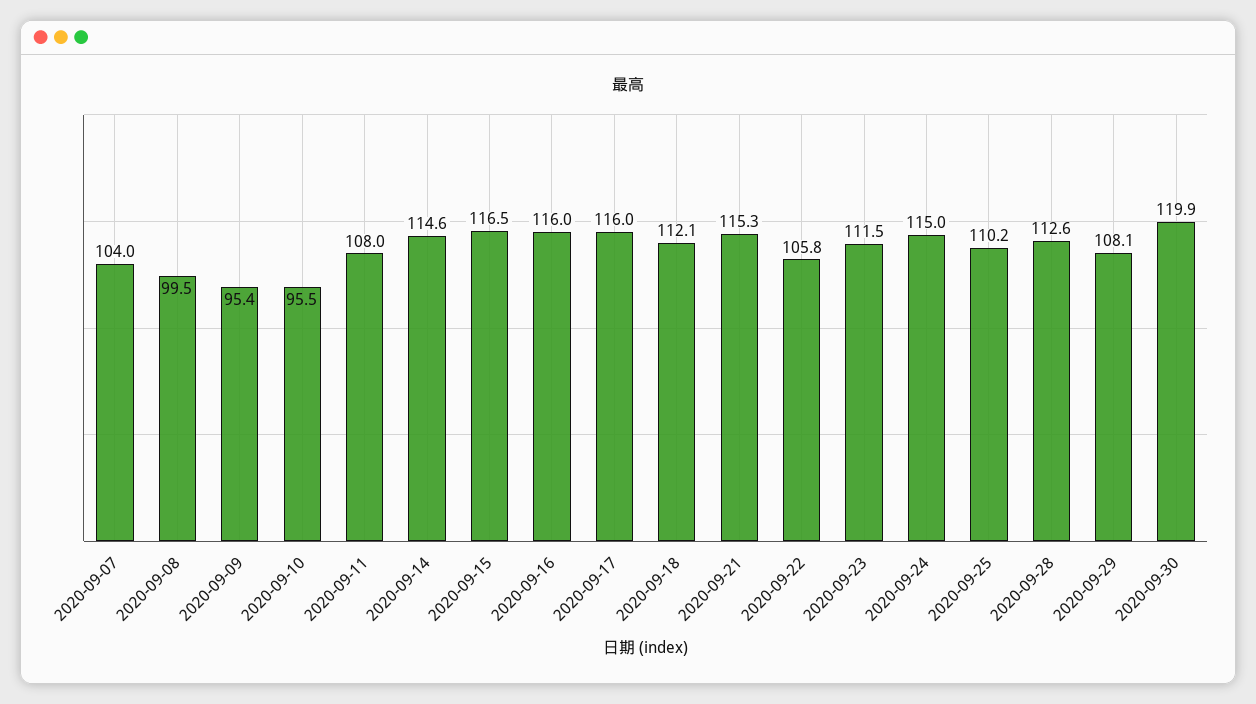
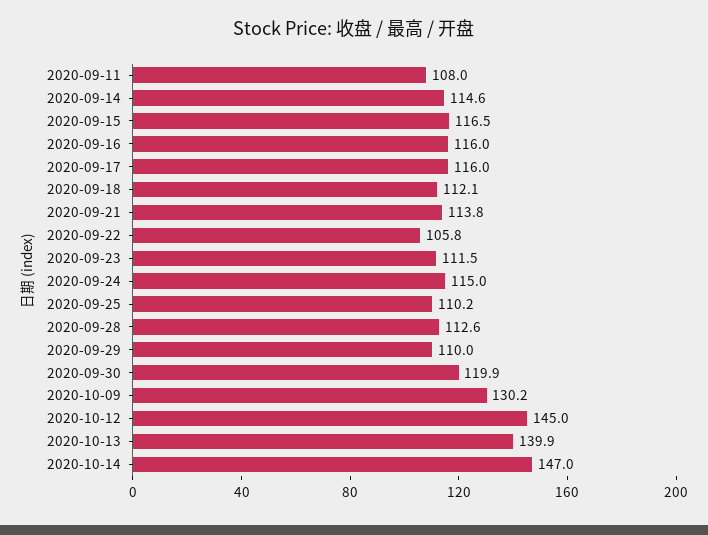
2020-09-07: 104 -> none
2020-09-08: 99.5 -> none
2020-09-09: 95.4 -> none
2020-09-10: 95.5 -> none
2020-09-21: 115.3 -> 113.8
2020-09-29: 108.1 -> 110
2020-10-09: none -> 130.2
2020-10-12: none -> 145
2020-10-13: none -> 139.9
2020-10-14: none -> 147

